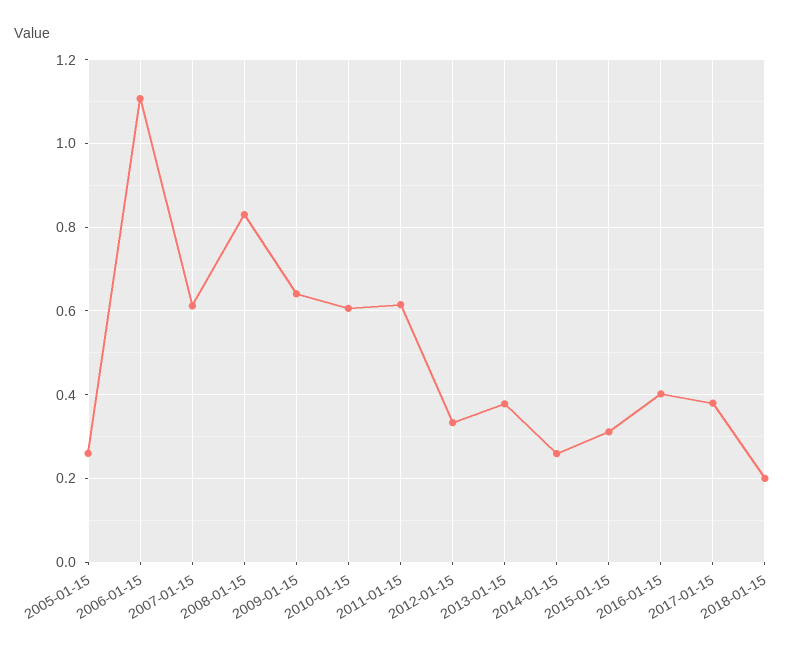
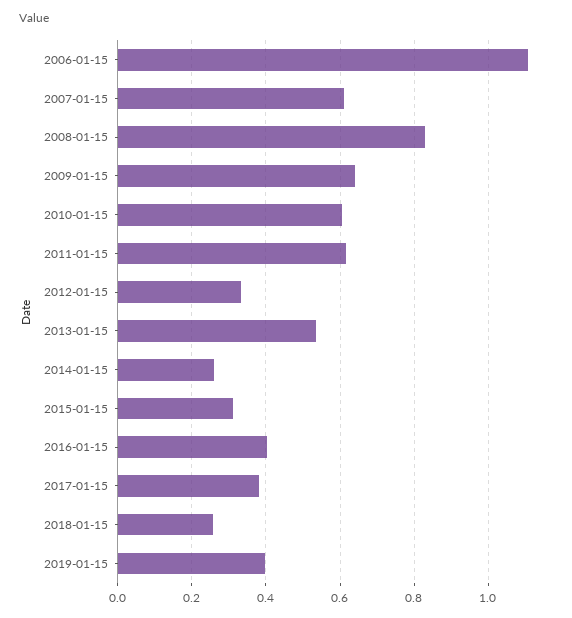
2005-01-15: 0.26 -> none
2013-01-15: 0.38 -> 0.54
2018-01-15: 0.2 -> 0.26
2019-01-15: none -> 0.4

